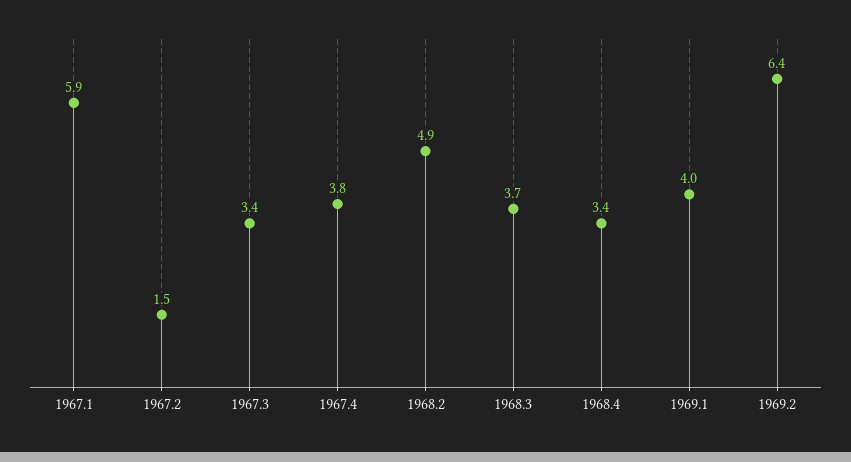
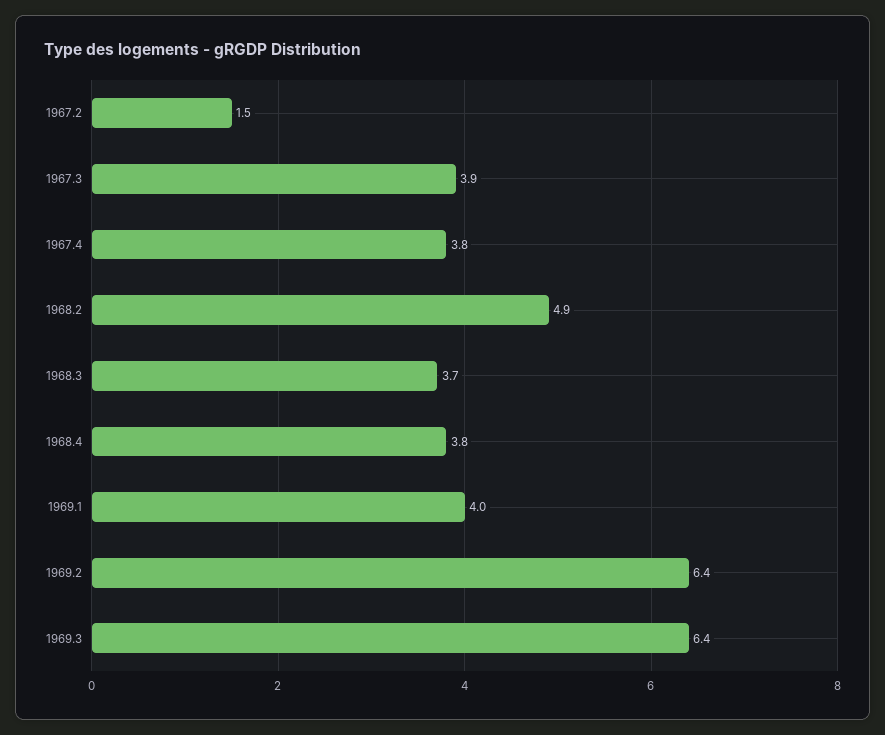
1967.1: 5.9 -> none
1967.3: 3.4 -> 3.9
1968.4: 3.4 -> 3.8
1969.3: none -> 6.4

